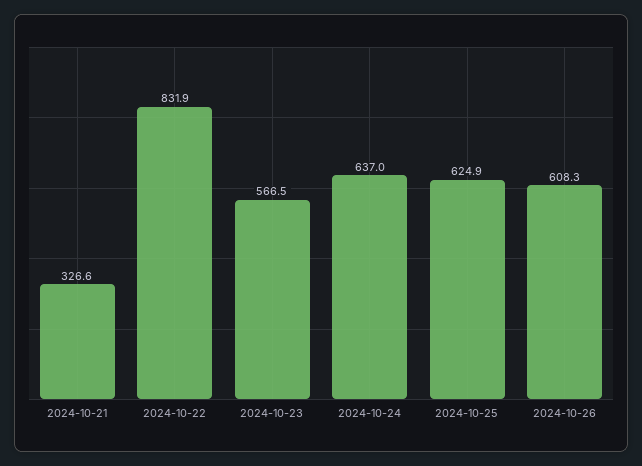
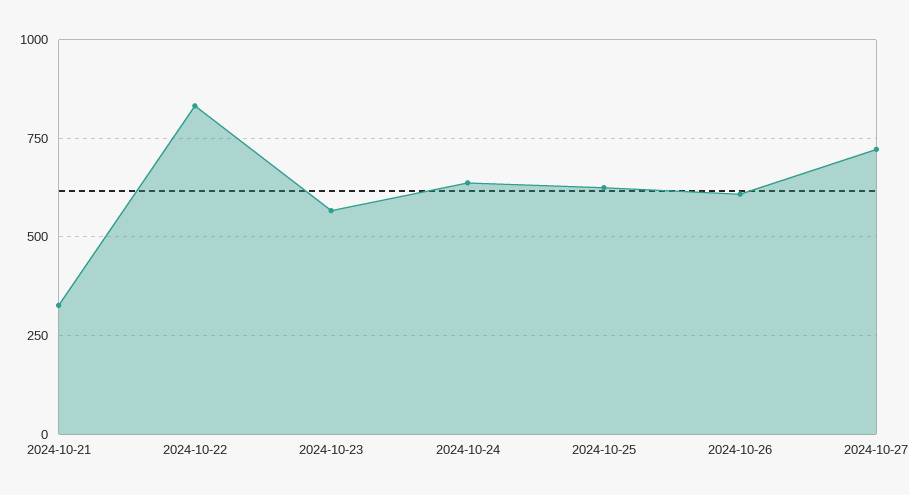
2024-10-27: none -> 725

